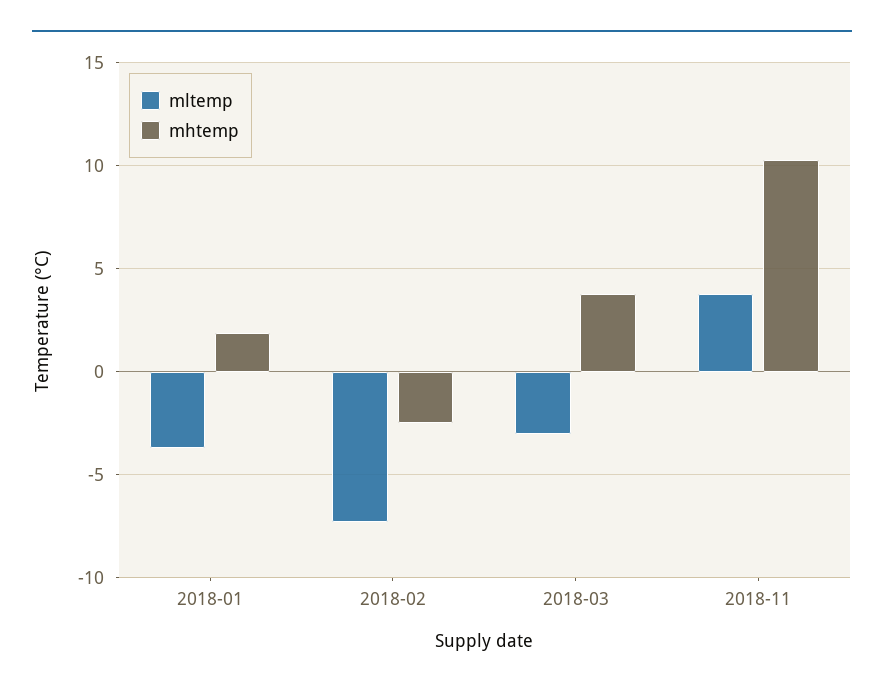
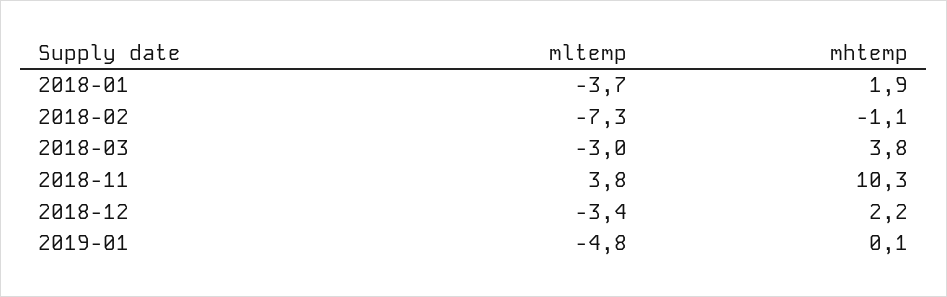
mhtemp, 2018-02: -2.5 -> -1.1
mltemp, 2018-12: none -> -3.4
mhtemp, 2018-12: none -> 2.2
mltemp, 2019-01: none -> -4.8
mhtemp, 2019-01: none -> 0.1

